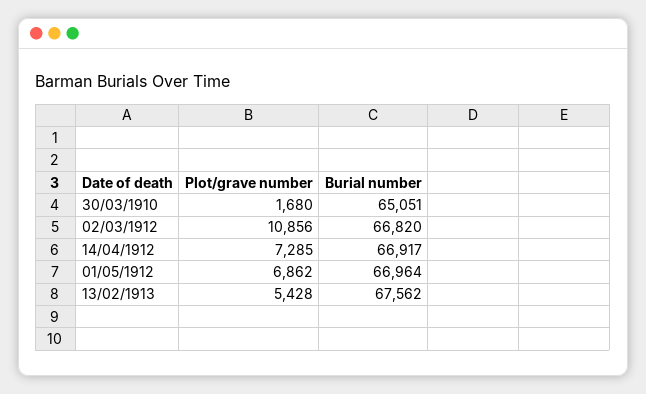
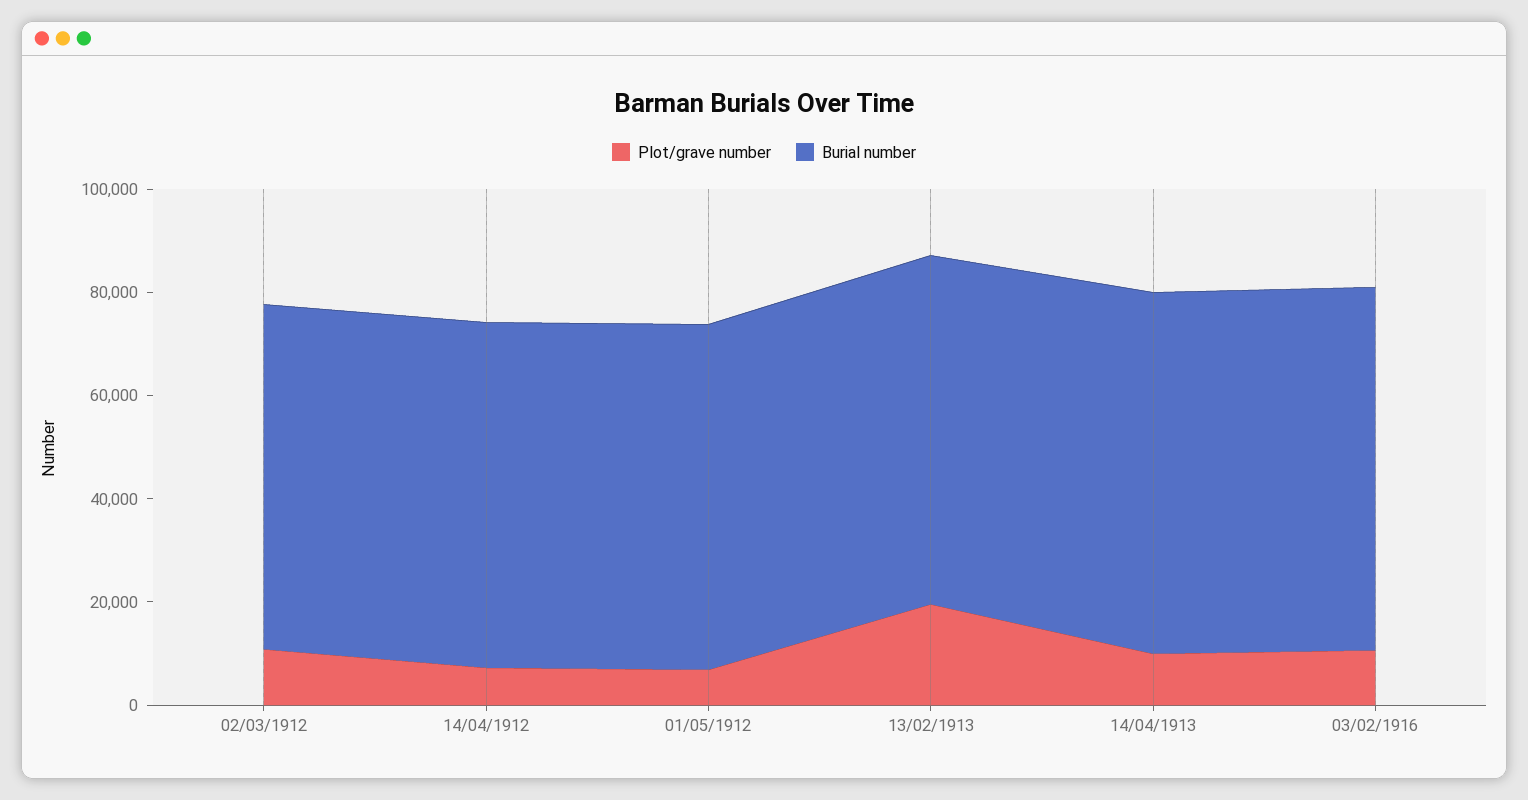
Plot/grave number, 30/03/1910: 1680 -> none
Burial number, 30/03/1910: 65051 -> none
Plot/grave number, 13/02/1913: 5428 -> 20000
Plot/grave number, 14/04/1913: none -> 10000
Burial number, 14/04/1913: none -> 70000
Plot/grave number, 03/02/1916: none -> 10000
Burial number, 03/02/1916: none -> 70000

